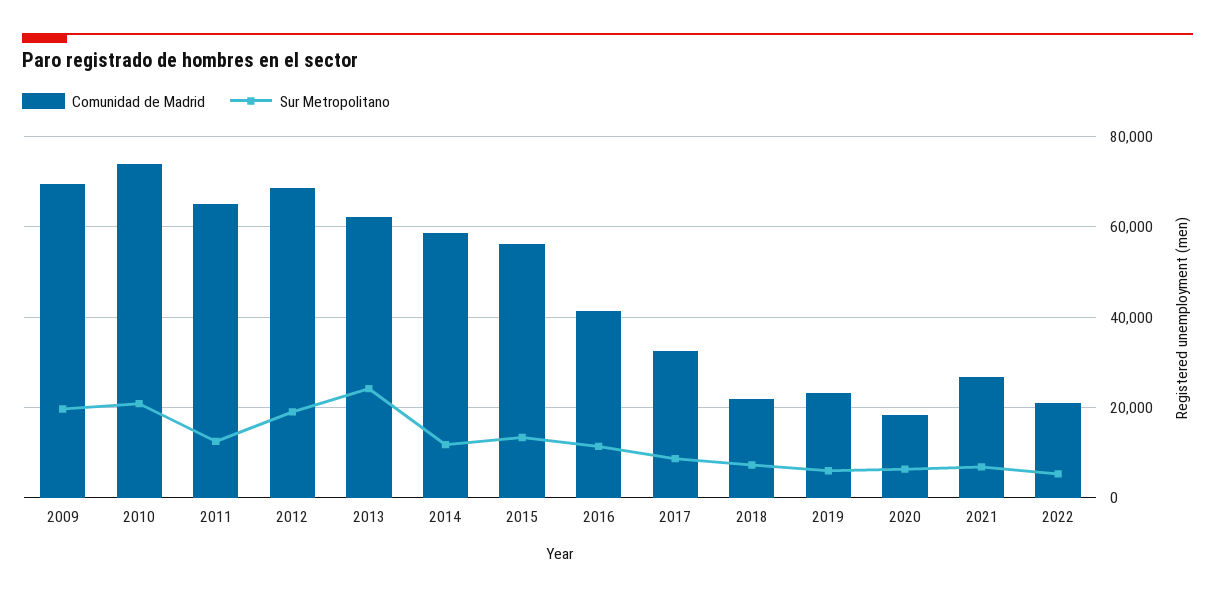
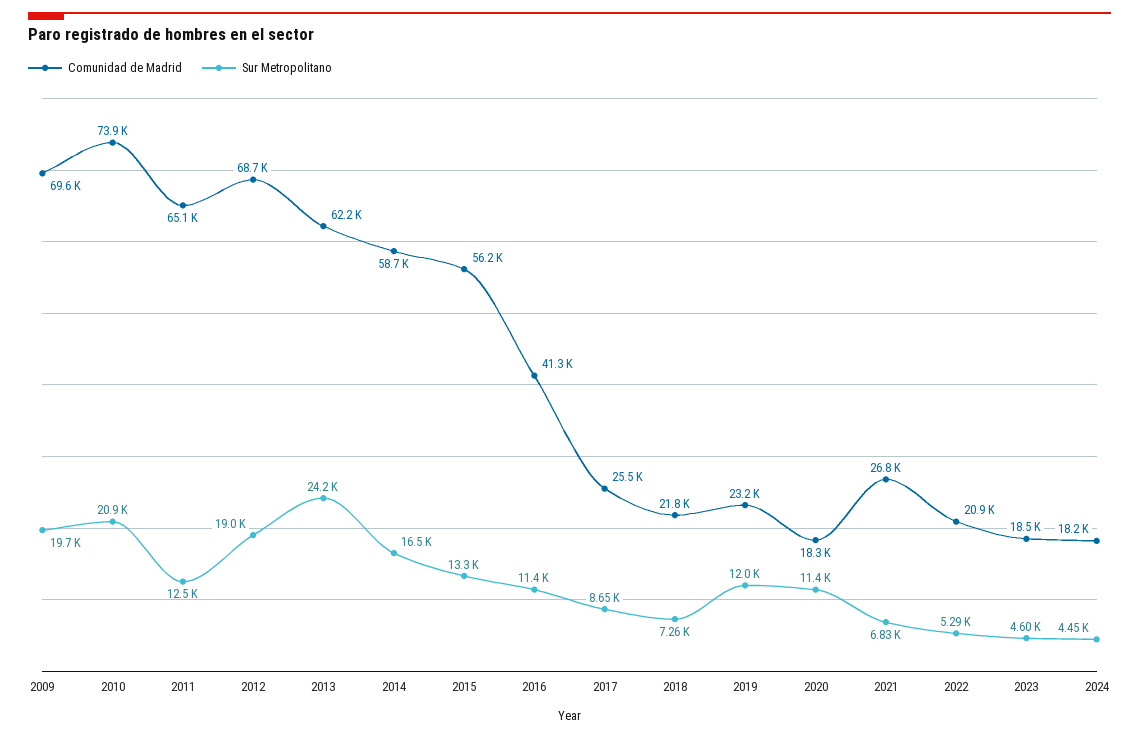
Sur Metropolitano, 2014: 12000 -> 16500
Comunidad de Madrid, 2017: 32000 -> 25500
Sur Metropolitano, 2019: 6000 -> 12000
Sur Metropolitano, 2020: 6000 -> 11400
Comunidad de Madrid, 2023: none -> 18500
Sur Metropolitano, 2023: none -> 4600
Comunidad de Madrid, 2024: none -> 18200
Sur Metropolitano, 2024: none -> 4450

